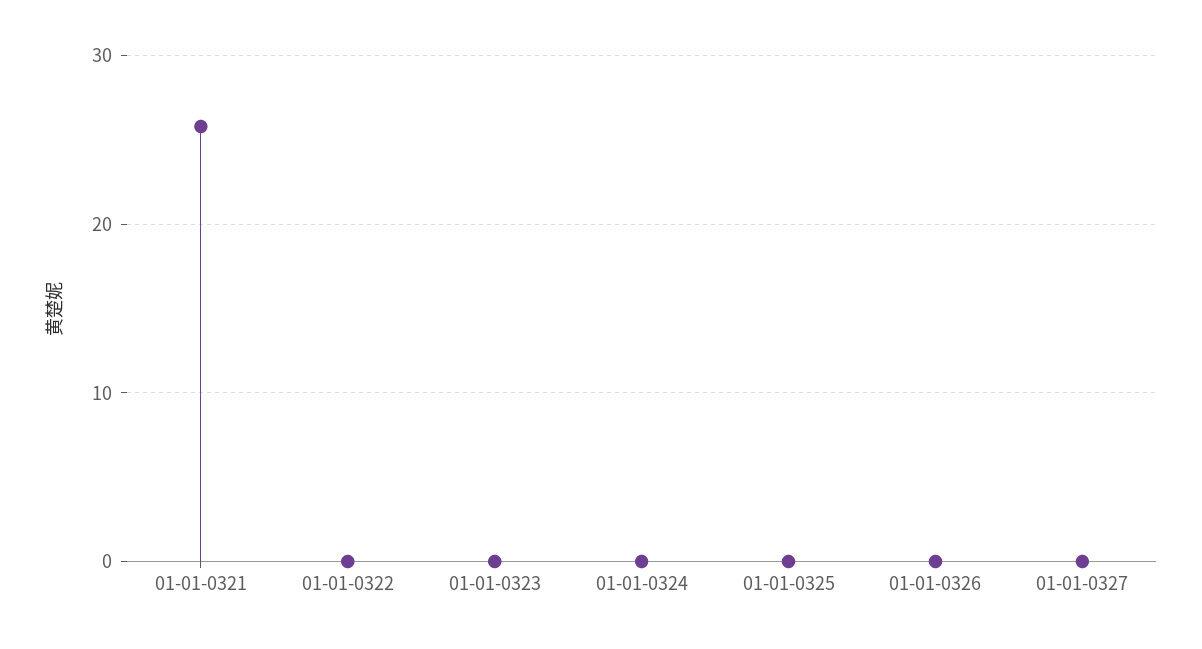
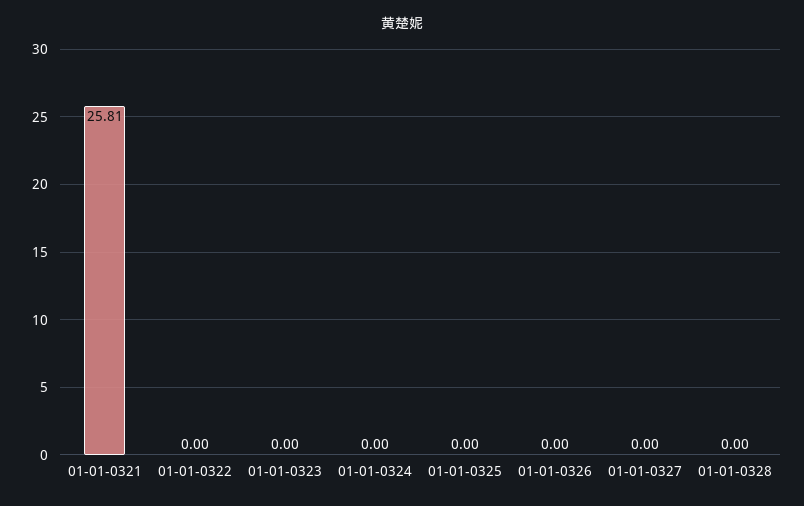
01-01-0328: none -> 0

